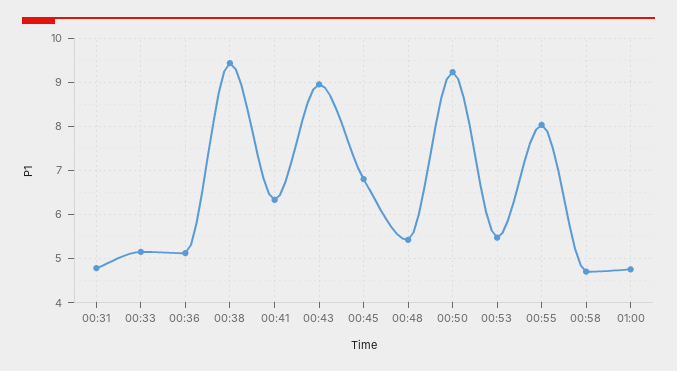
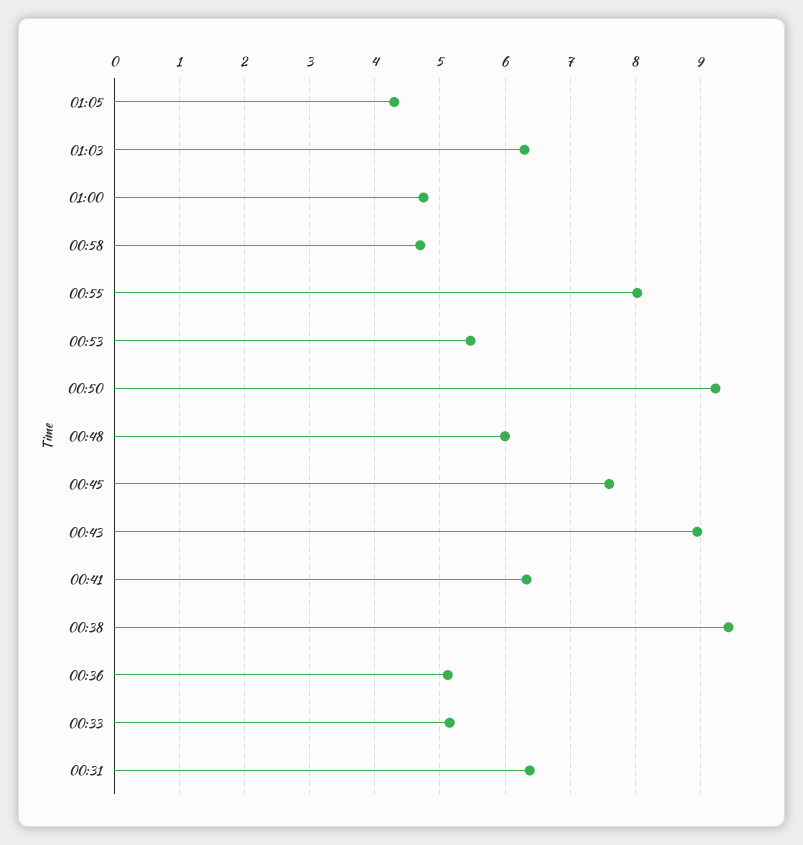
00:31: 4.8 -> 6.4
00:45: 6.8 -> 7.6
00:48: 5.4 -> 6
01:05: none -> 4.3
01:03: none -> 6.3

